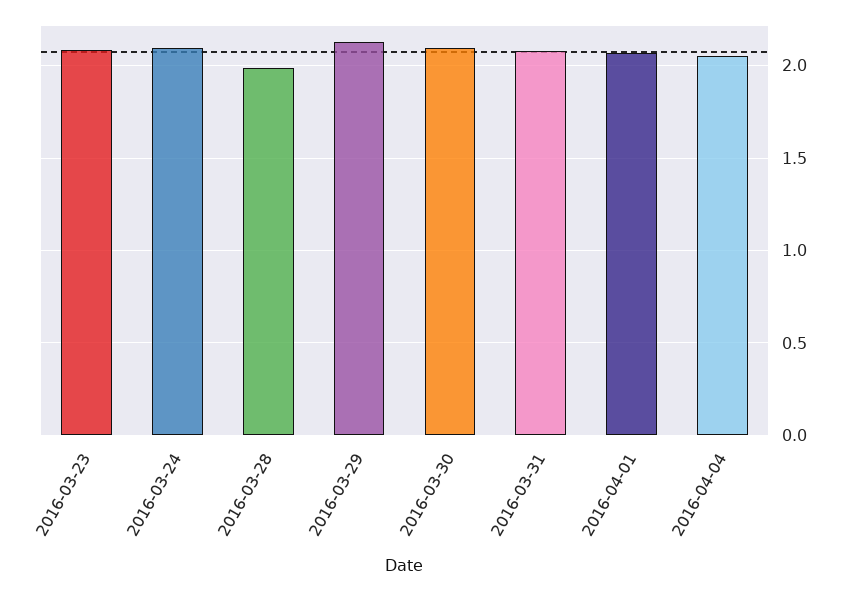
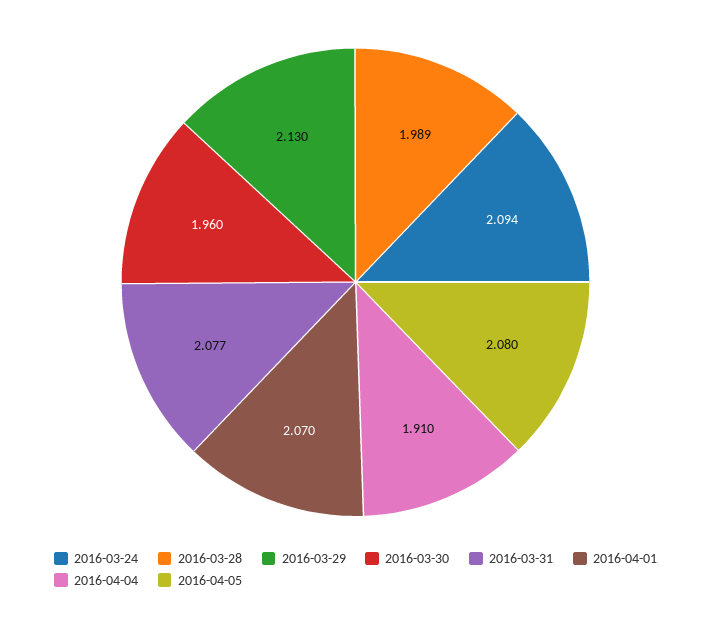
2016-03-23: 2.1 -> none
2016-03-30: 2.1 -> 1.96
2016-04-04: 2.05 -> 1.91
2016-04-05: none -> 2.08

